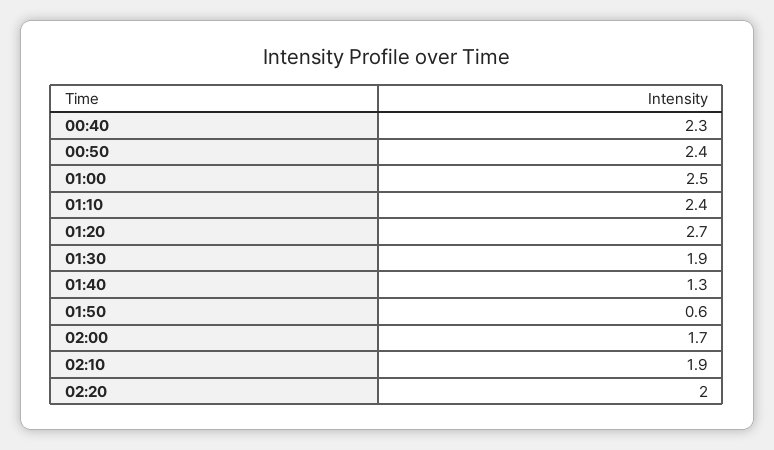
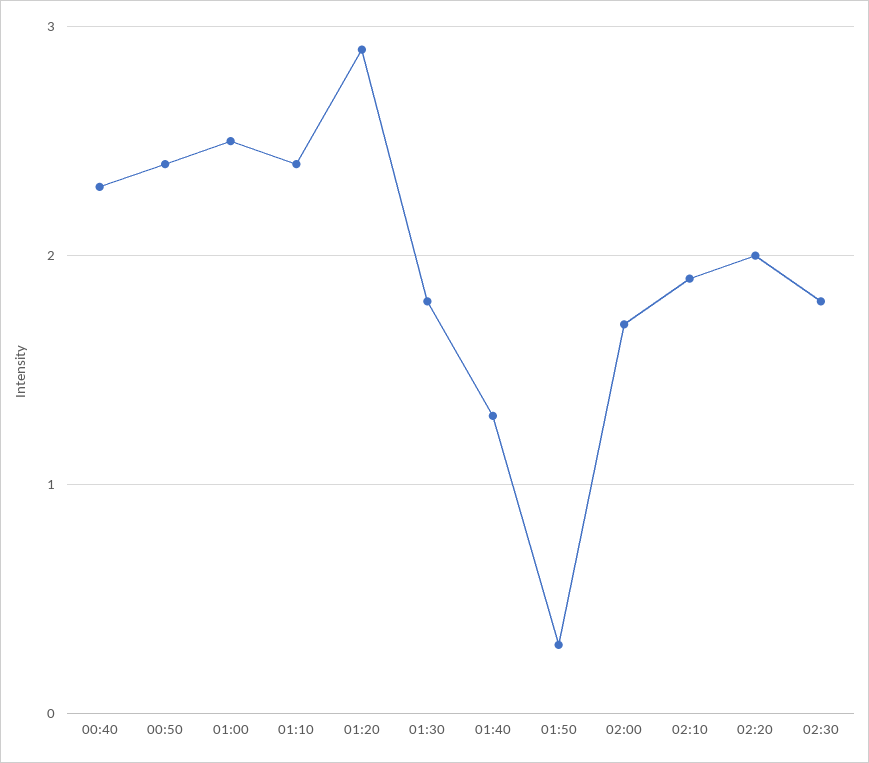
01:20: 2.7 -> 2.9
01:30: 1.9 -> 1.8
01:50: 0.6 -> 0.3
02:30: none -> 1.8

